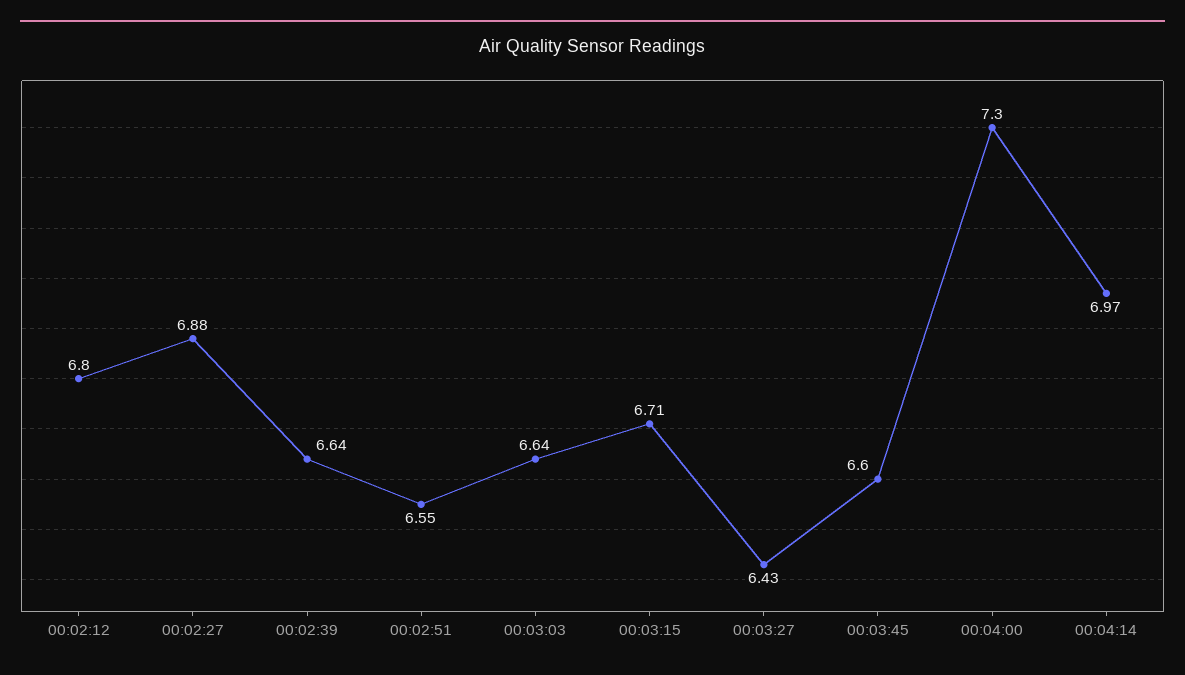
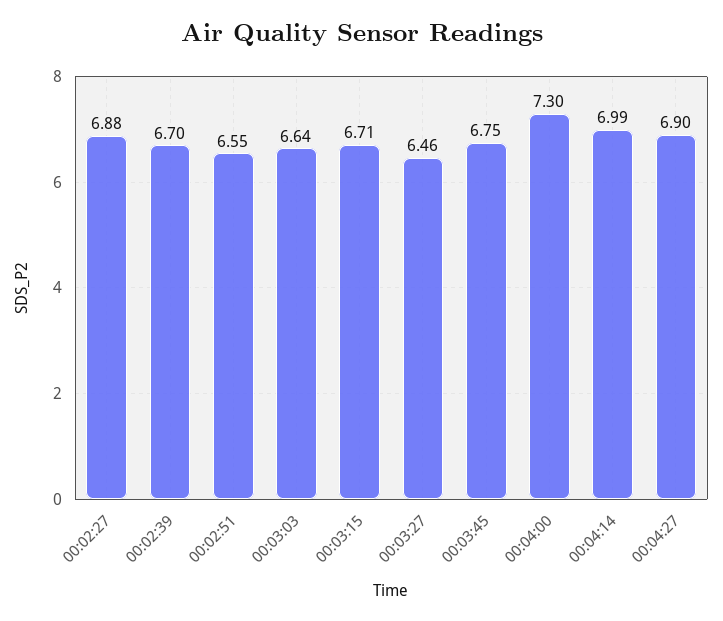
00:02:12: 6.8 -> none
00:02:39: 6.64 -> 6.7
00:03:27: 6.43 -> 6.46
00:03:45: 6.6 -> 6.75
00:04:14: 6.97 -> 6.99
00:04:27: none -> 6.9

